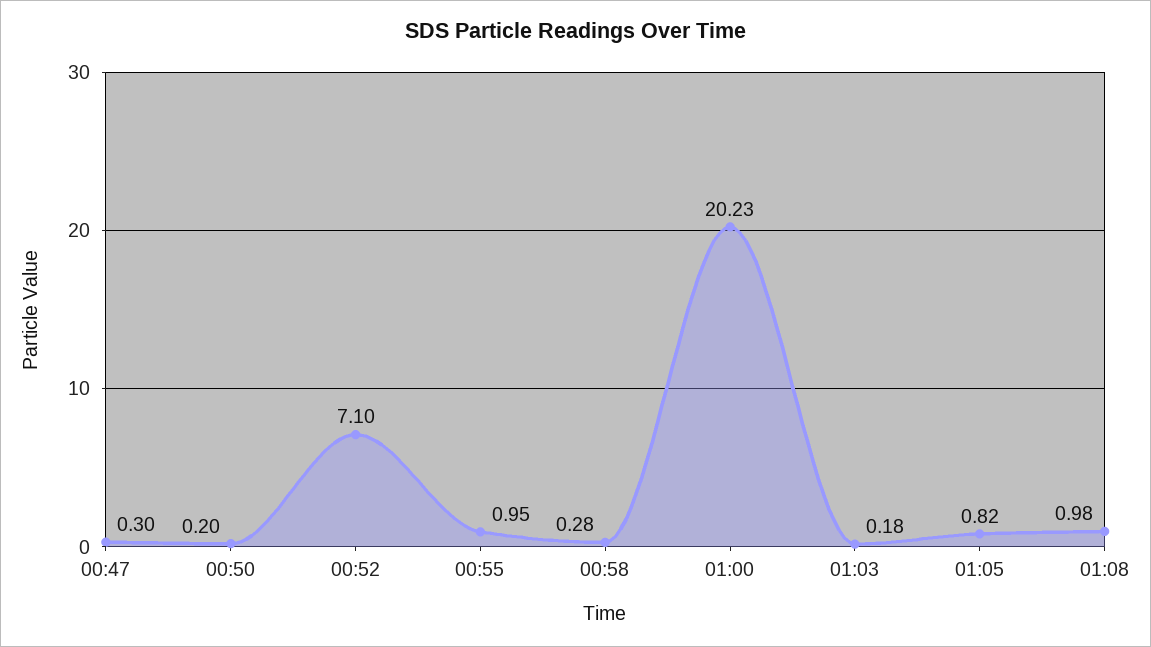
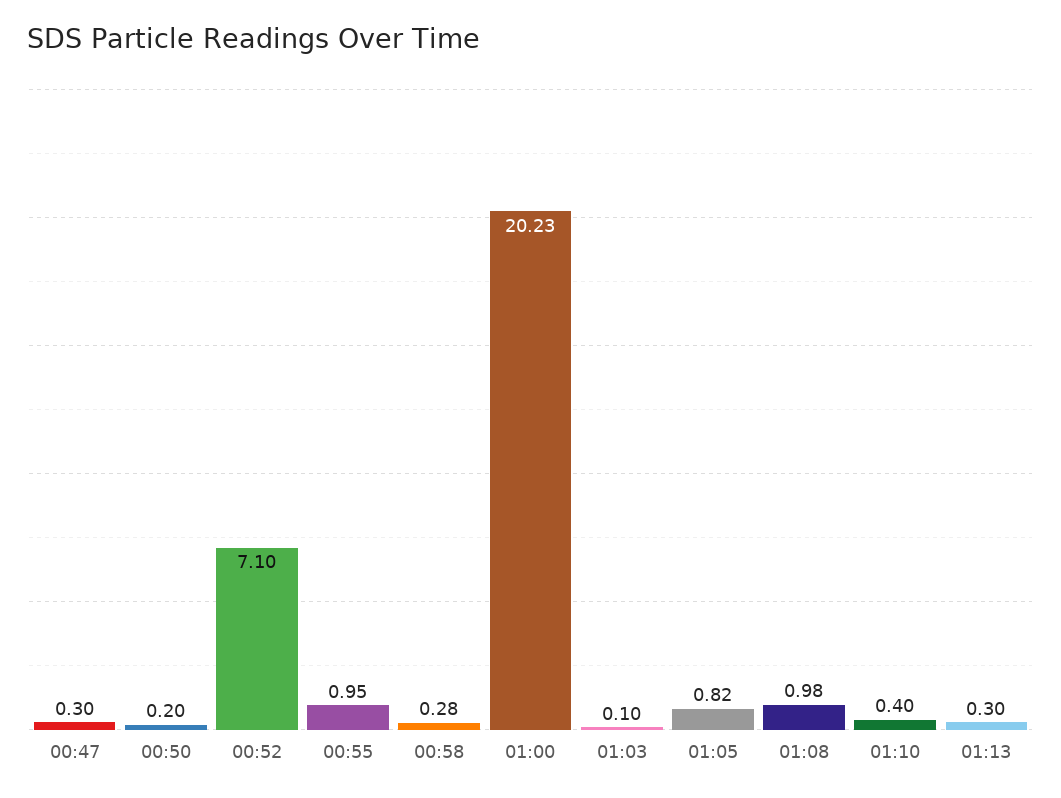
01:03: 0.18 -> 0.1
01:10: none -> 0.4
01:13: none -> 0.3

